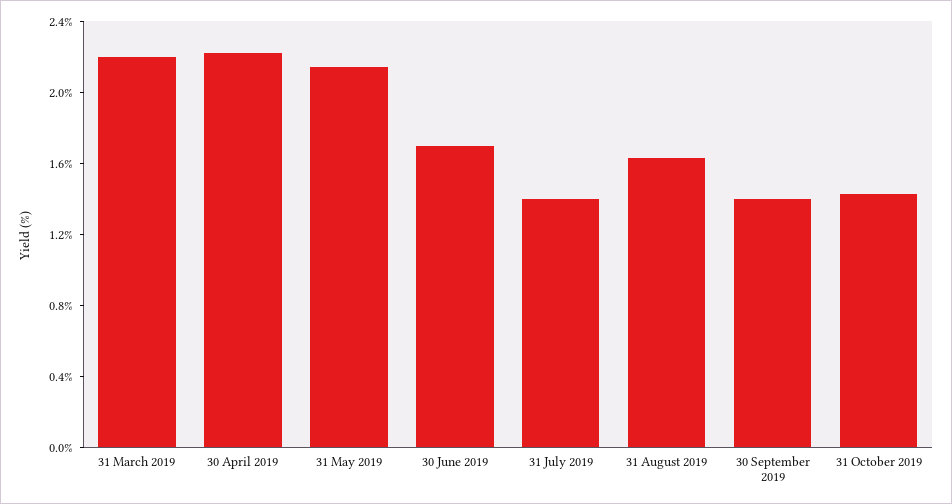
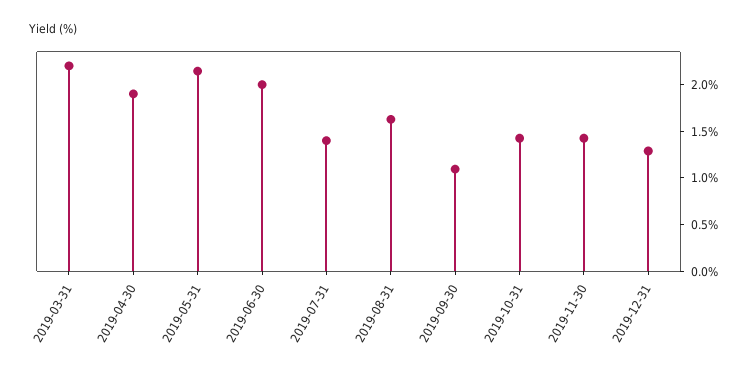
30 April 2019: 2.2 -> 1.9
30 June 2019: 1.7 -> 2
30 September 2019: 1.4 -> 1.1
2019-11-30: none -> 1.4
2019-12-31: none -> 1.3

